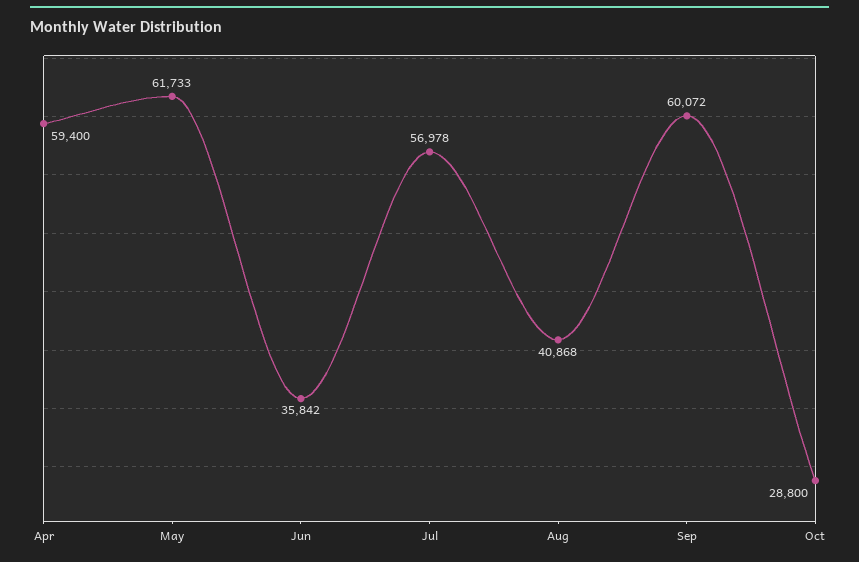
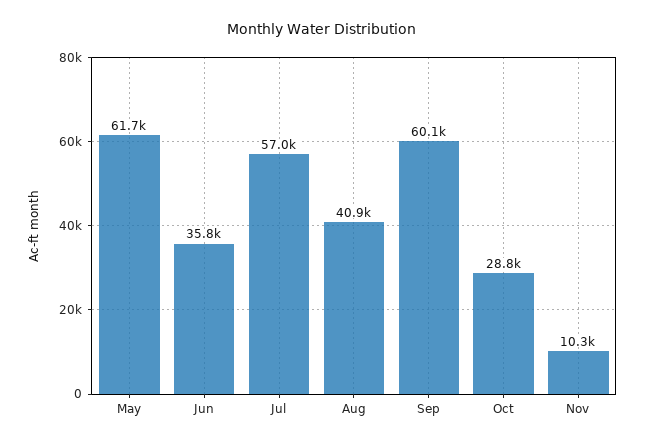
Apr: 59400 -> none
Nov: none -> 10300

